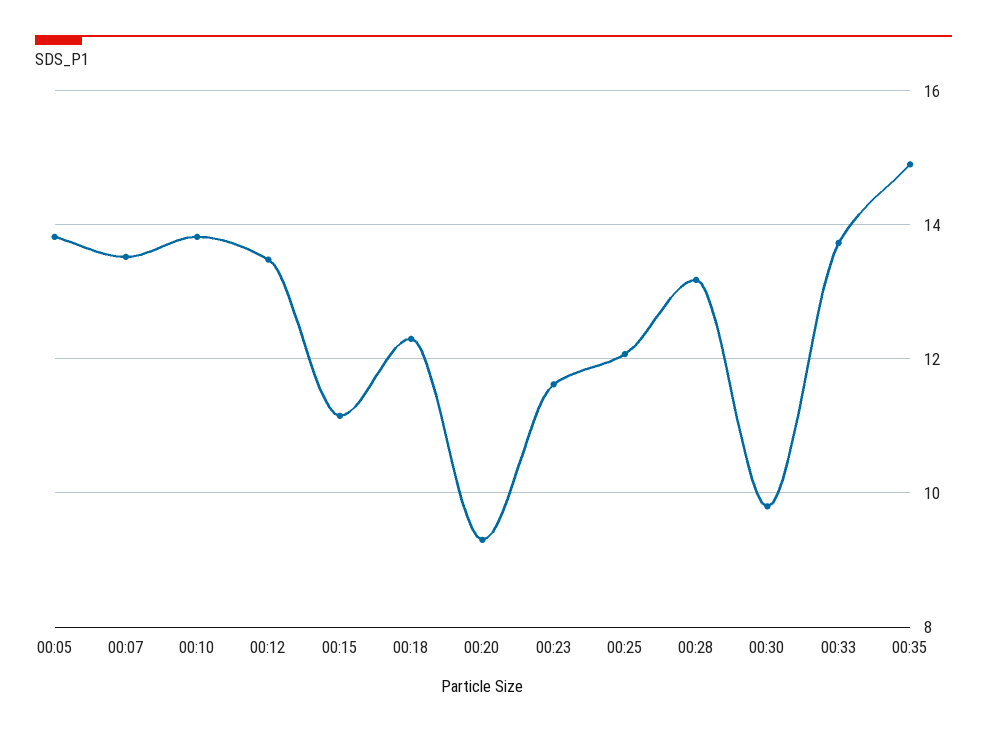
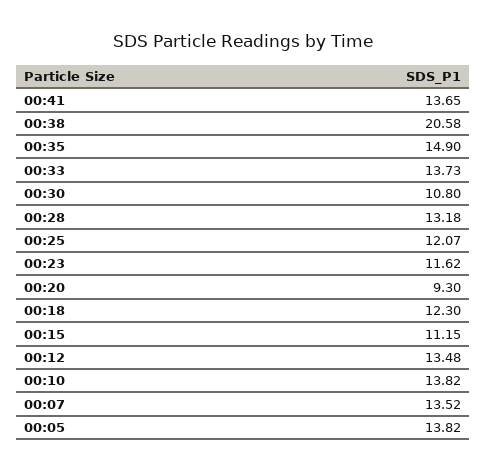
00:30: 9.8 -> 10.8
00:41: none -> 13.65
00:38: none -> 20.58

